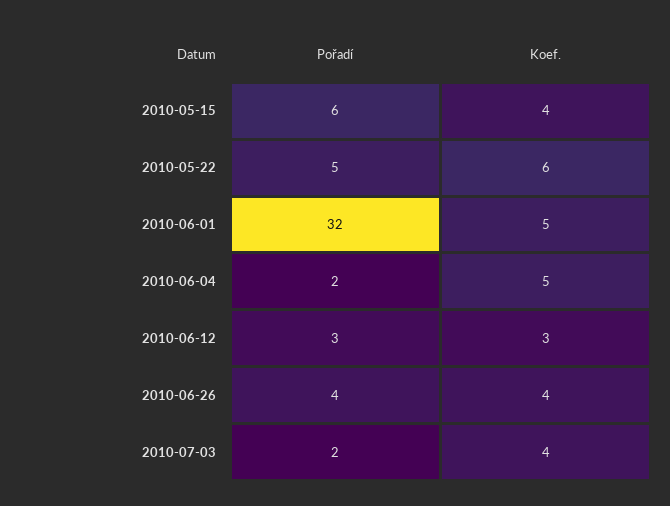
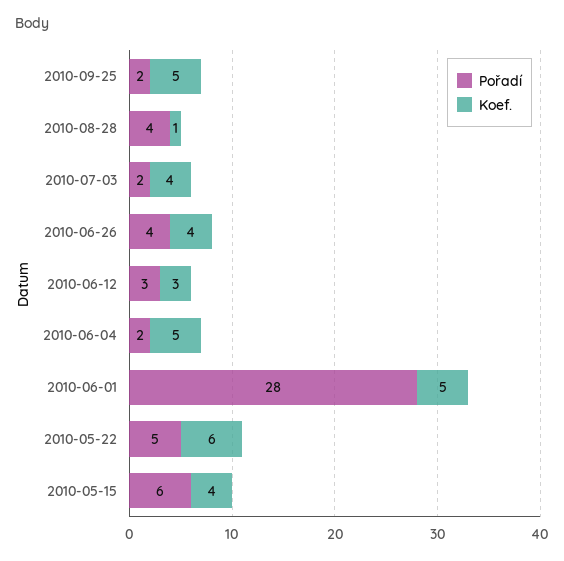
Pořadí, 2010-06-01: 32 -> 28
Pořadí, 2010-09-25: none -> 2
Koef., 2010-09-25: none -> 5
Pořadí, 2010-08-28: none -> 4
Koef., 2010-08-28: none -> 1

